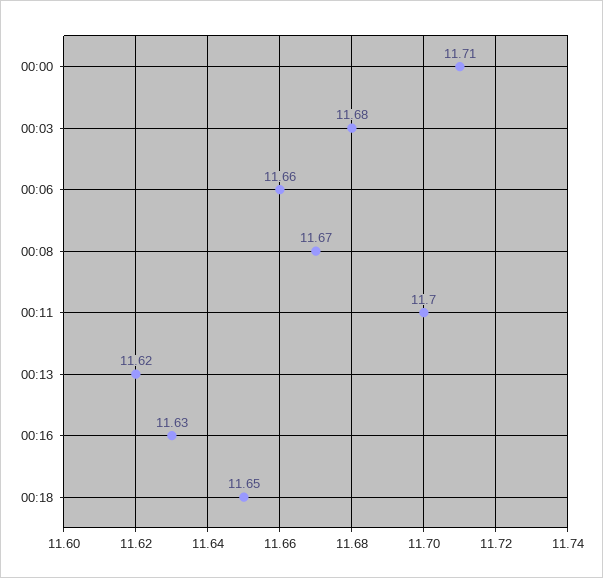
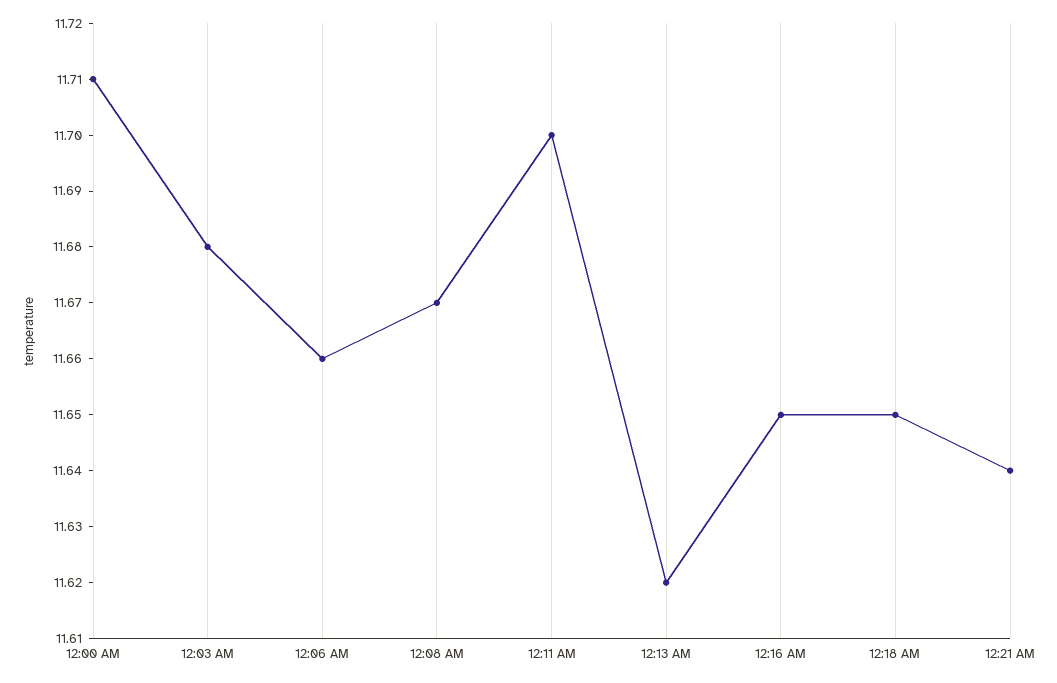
00:16: 11.63 -> 11.65
12:21 AM: none -> 11.64

